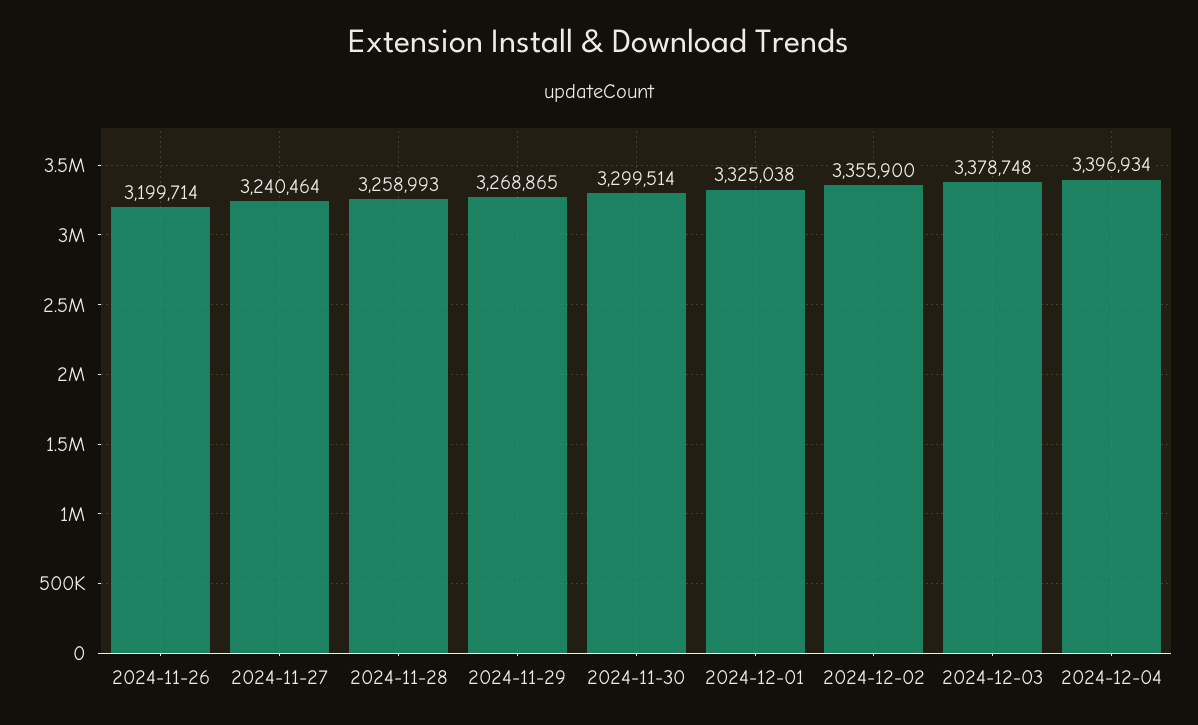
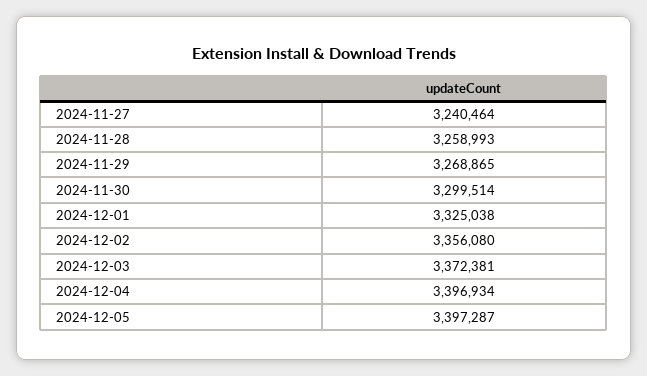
2024-11-26: 3199714 -> none
2024-12-02: 3355900 -> 3356080
2024-12-03: 3378748 -> 3372381
2024-12-05: none -> 3397287

